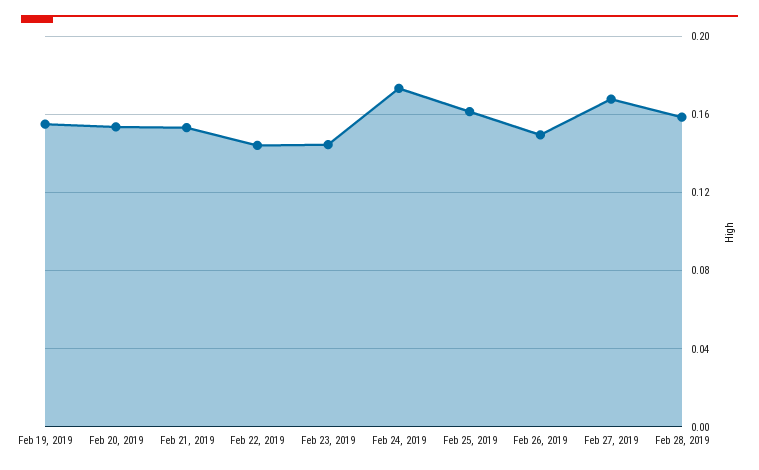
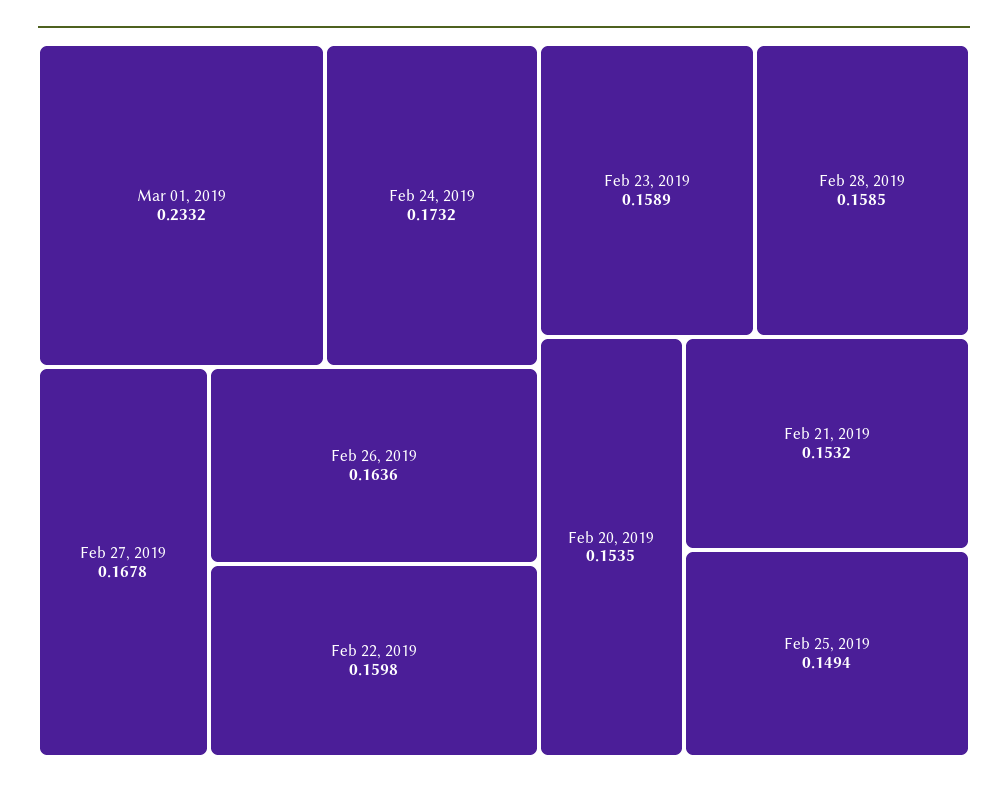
Feb 19, 2019: 0.155 -> none
Feb 22, 2019: 0.145 -> 0.1598
Feb 23, 2019: 0.145 -> 0.1589
Feb 25, 2019: 0.16 -> 0.1494
Feb 26, 2019: 0.15 -> 0.1636
Mar 01, 2019: none -> 0.2332

